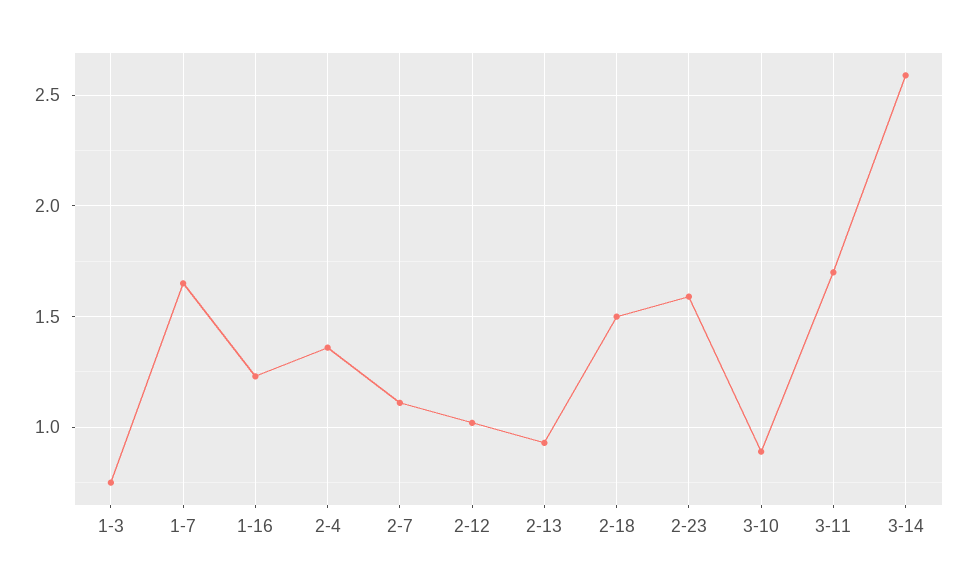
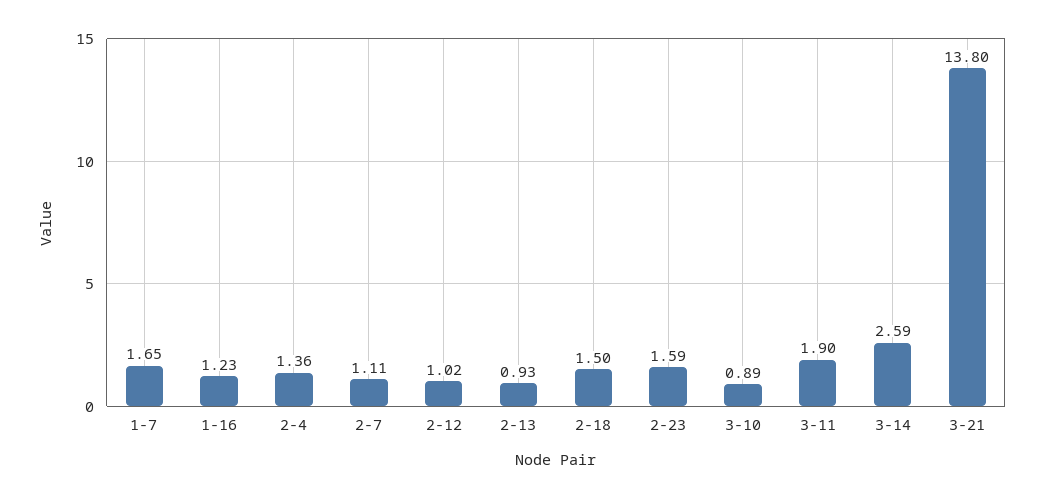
1-3: 0.75 -> none
3-11: 1.7 -> 1.9
3-21: none -> 13.8

